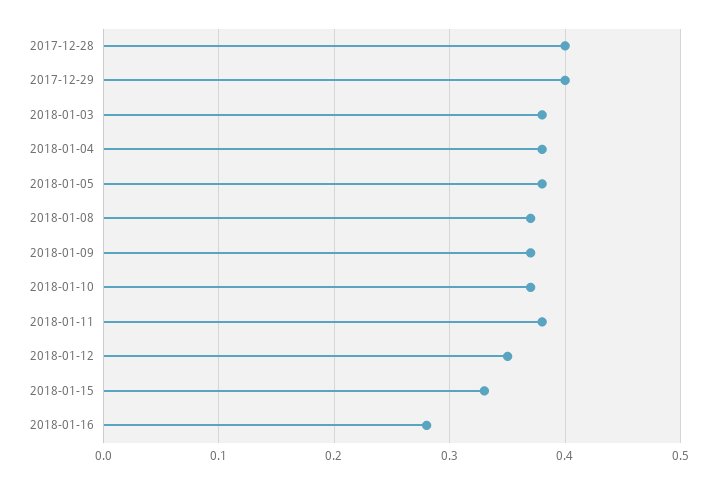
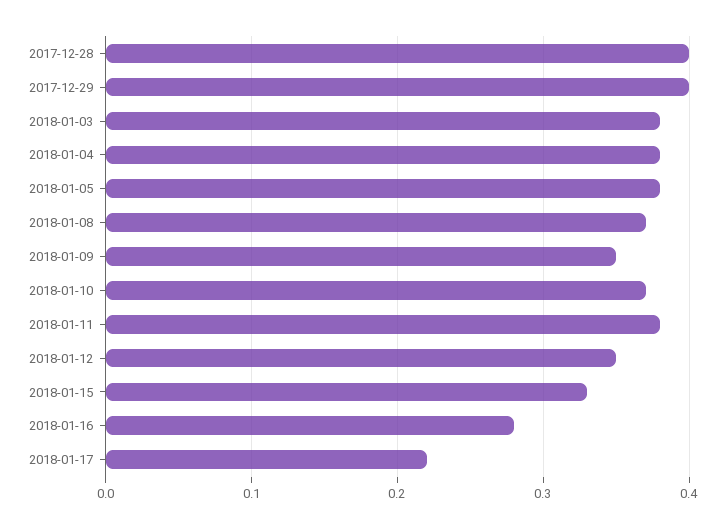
2018-01-09: 0.37 -> 0.35
2018-01-17: none -> 0.22

